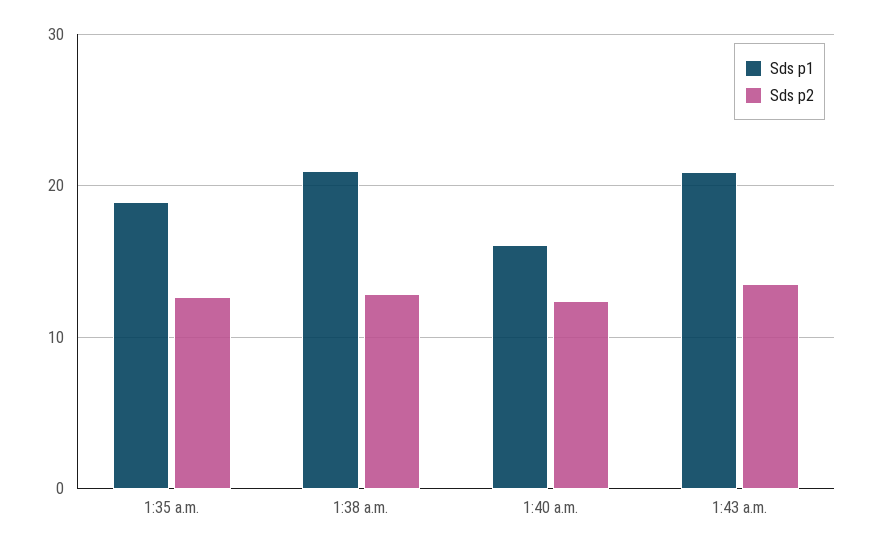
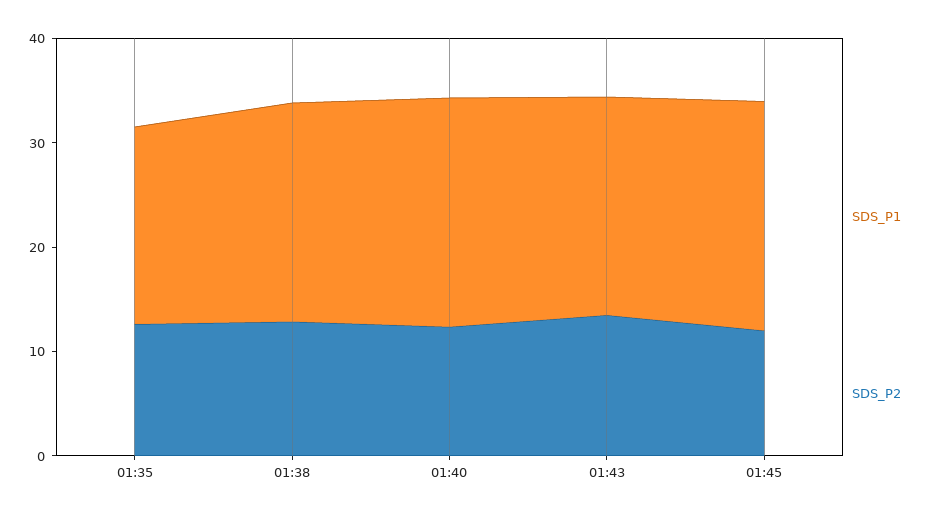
Sds p1, 1:40 a.m.: 16 -> 22
Sds p1, 01:45: none -> 22
Sds p2, 01:45: none -> 12

